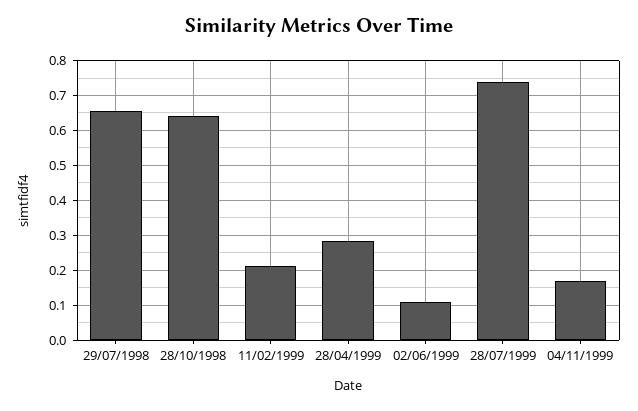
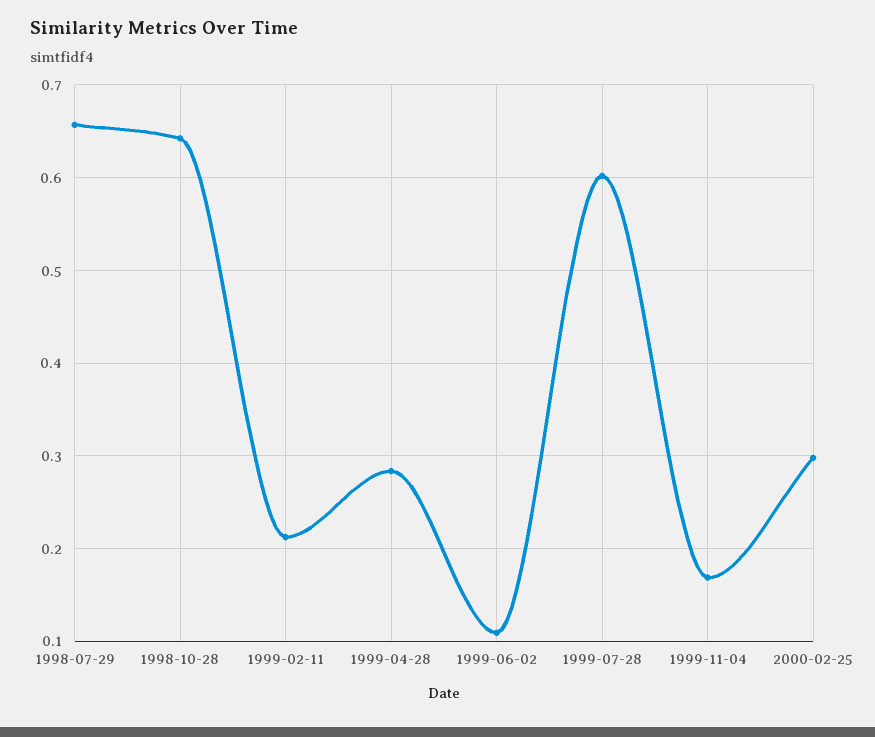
28/07/1999: 0.74 -> 0.6
2000-02-25: none -> 0.3

